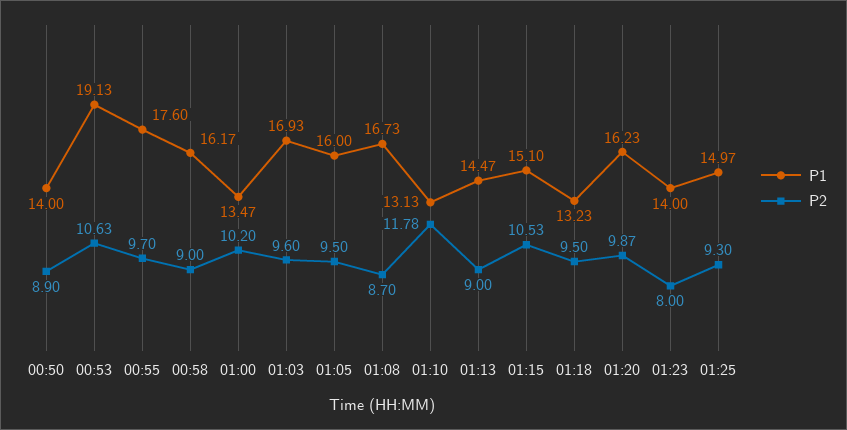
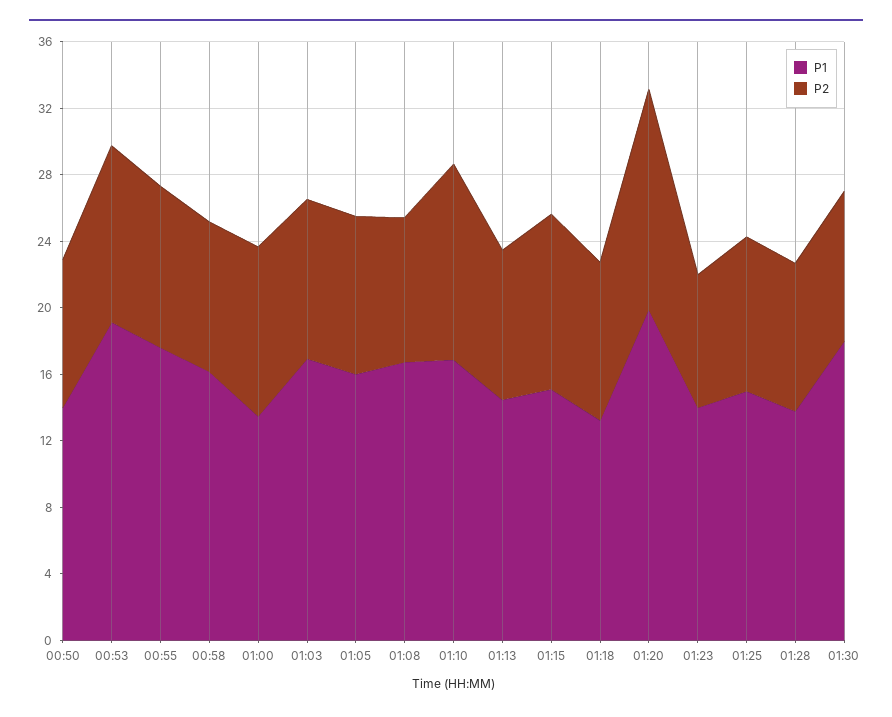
P1, 01:10: 13.13 -> 17
P1, 01:20: 16.23 -> 20
P2, 01:20: 9.87 -> 13
P1, 01:28: none -> 14
P2, 01:28: none -> 9
P1, 01:30: none -> 18
P2, 01:30: none -> 9

